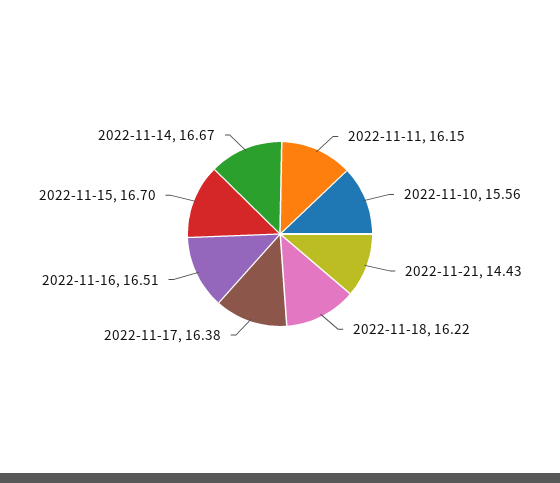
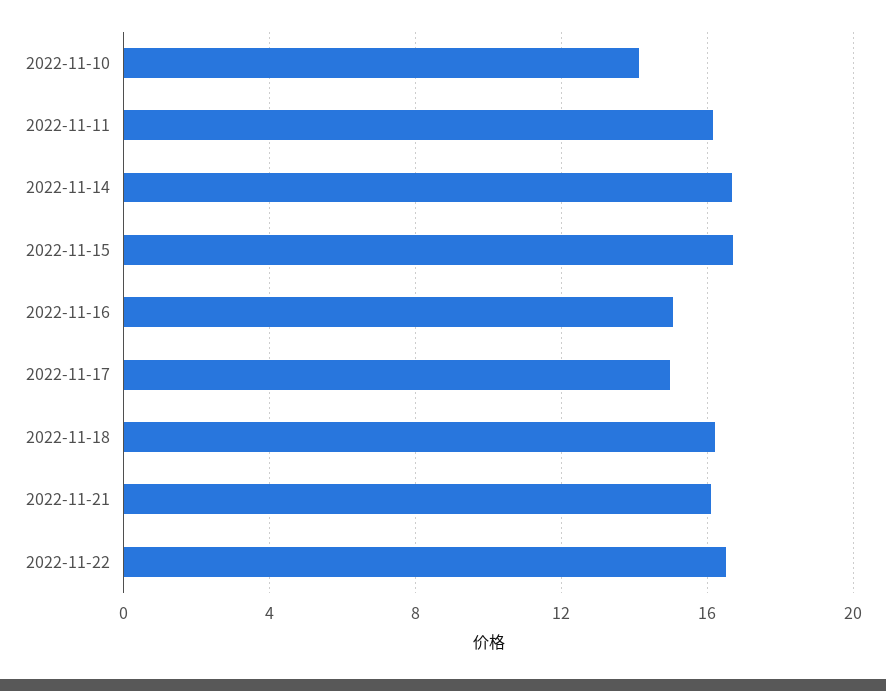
2022-11-10: 15.56 -> 14
2022-11-21: 14.43 -> 16
2022-11-17: 16.38 -> 15
2022-11-16: 16.51 -> 15
2022-11-22: none -> 16.5

